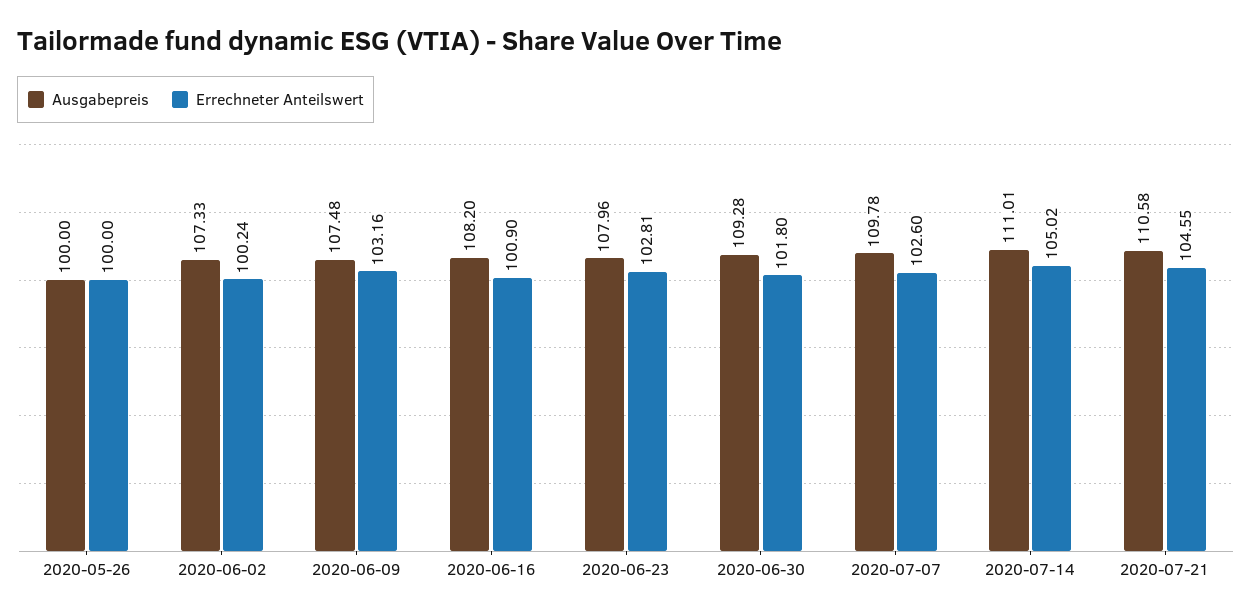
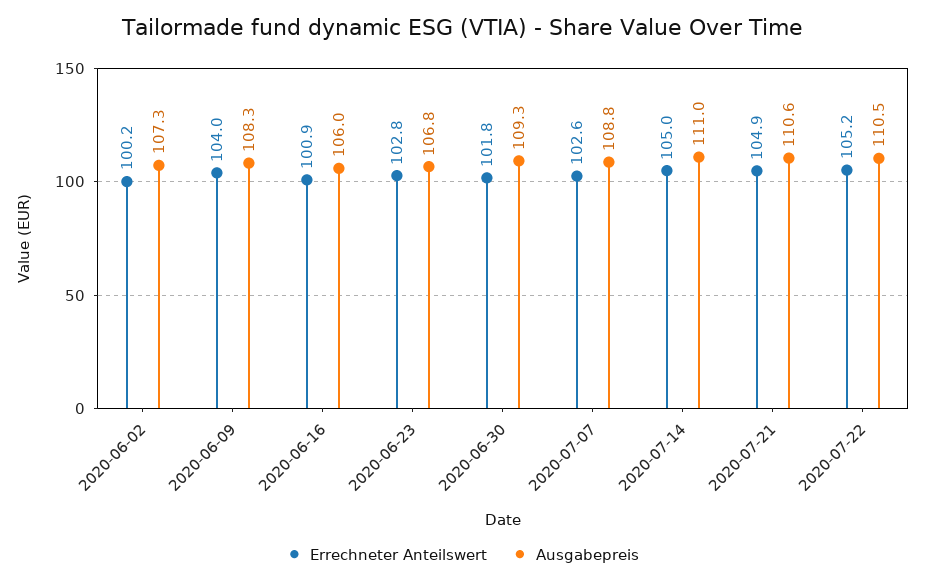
Ausgabepreis, 2020-05-26: 100 -> none
Errechneter Anteilswert, 2020-05-26: 100 -> none
Ausgabepreis, 2020-06-09: 107.48 -> 108.3
Errechneter Anteilswert, 2020-06-09: 103.16 -> 104
Ausgabepreis, 2020-06-16: 108.2 -> 106
Ausgabepreis, 2020-06-23: 107.96 -> 106.8
Ausgabepreis, 2020-07-07: 109.78 -> 108.8
Errechneter Anteilswert, 2020-07-21: 104.55 -> 104.9
Errechneter Anteilswert, 2020-07-22: none -> 105.2
Ausgabepreis, 2020-07-22: none -> 110.5

